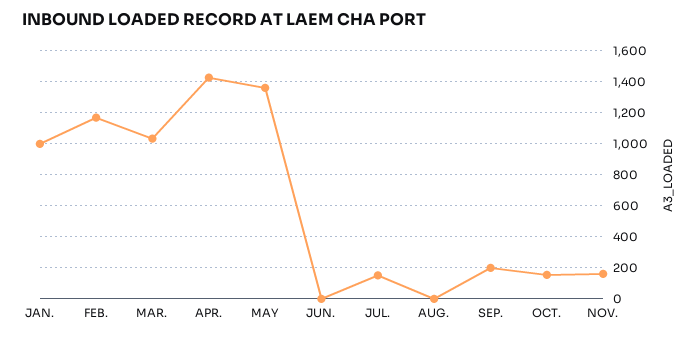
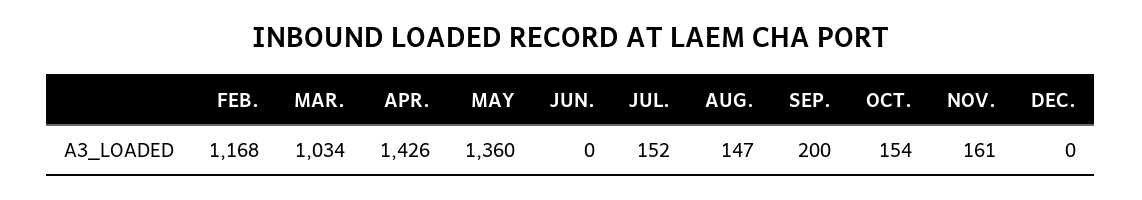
JAN.: 1000 -> none
AUG.: 0 -> 147
DEC.: none -> 0

